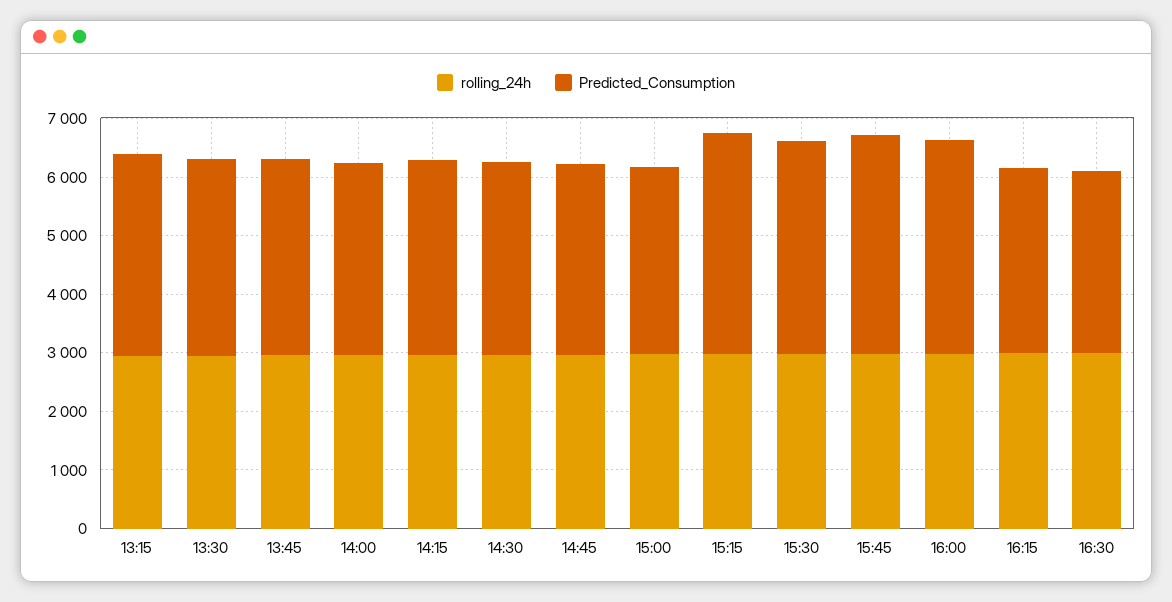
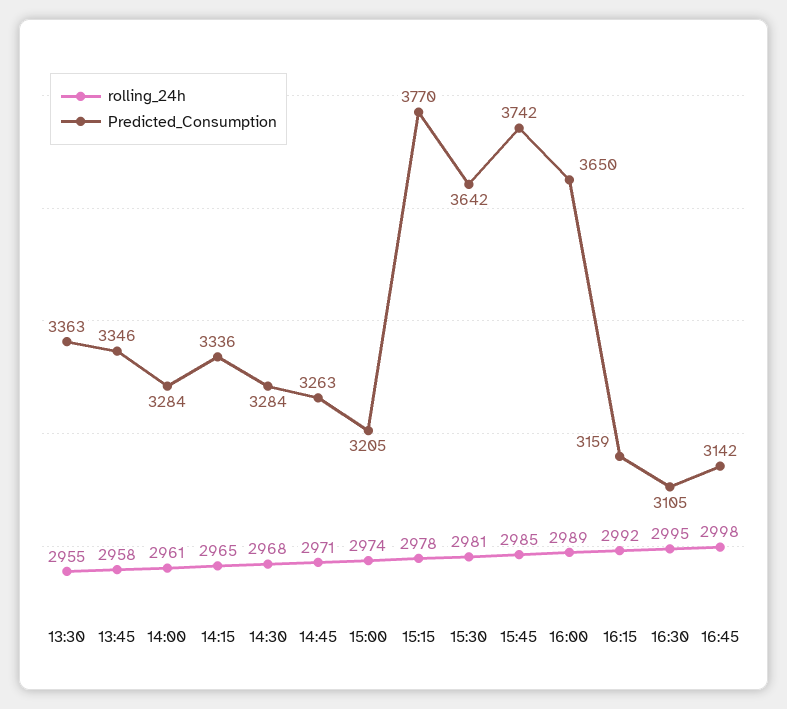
rolling_24h, 13:15: 3000 -> none
Predicted_Consumption, 13:15: 3400 -> none
rolling_24h, 16:45: none -> 2998
Predicted_Consumption, 16:45: none -> 3142

